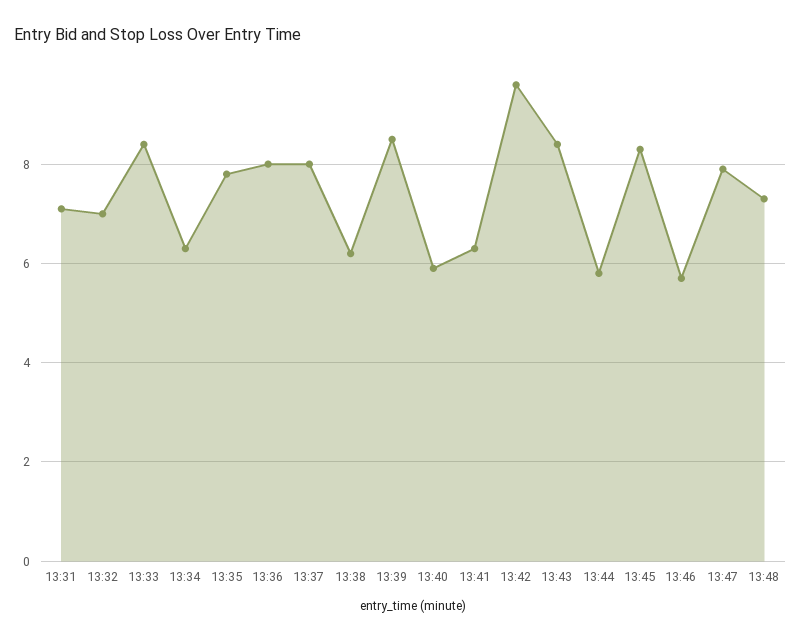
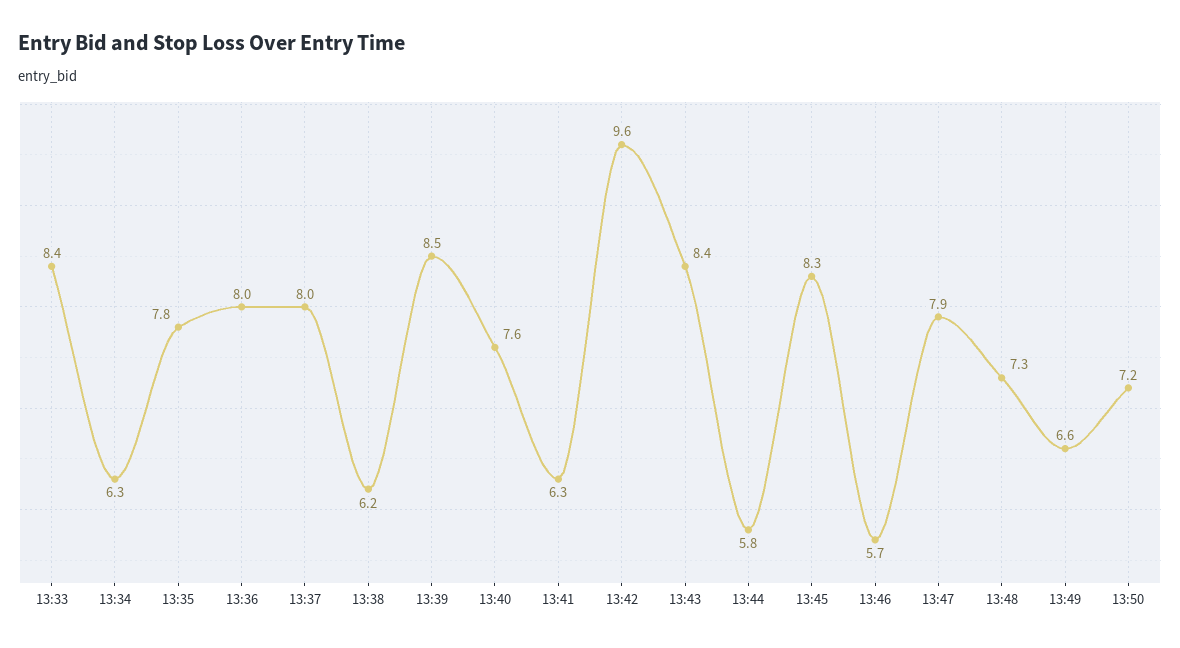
13:31: 7 -> none
13:32: 7 -> none
13:40: 6 -> 7.6
13:49: none -> 6.6
13:50: none -> 7.2

